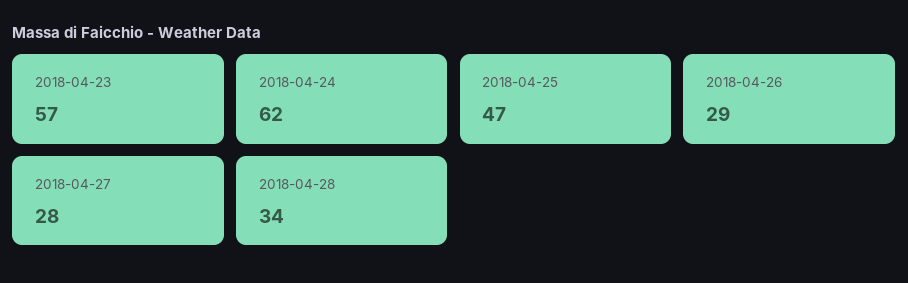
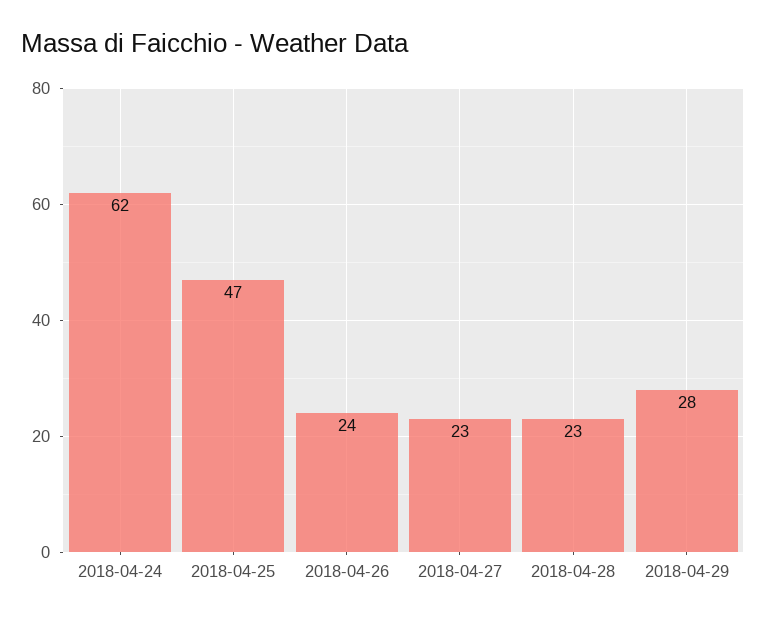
2018-04-23: 57 -> none
2018-04-26: 29 -> 24
2018-04-27: 28 -> 23
2018-04-28: 34 -> 23
2018-04-29: none -> 28

